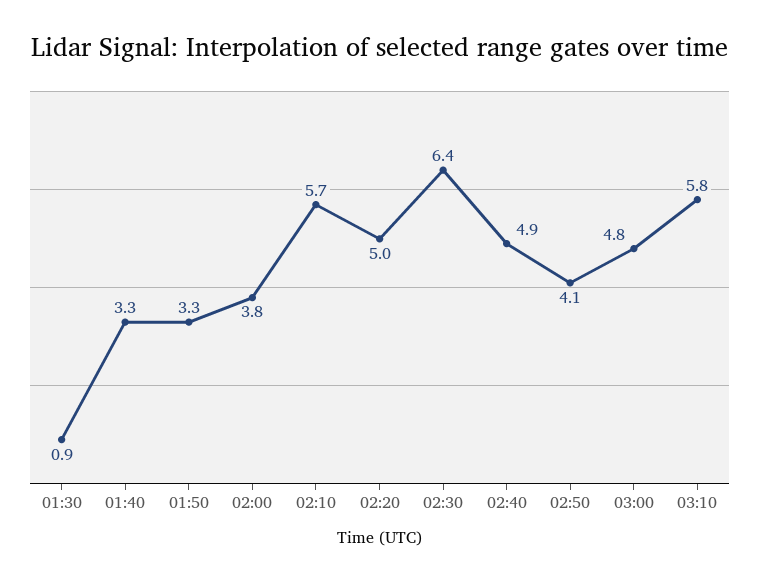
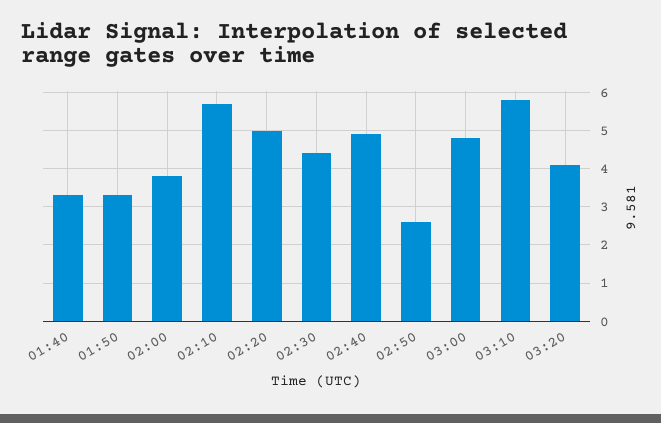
01:30: 0.9 -> none
02:30: 6.4 -> 4.5
02:50: 4.1 -> 2.5
03:20: none -> 4

